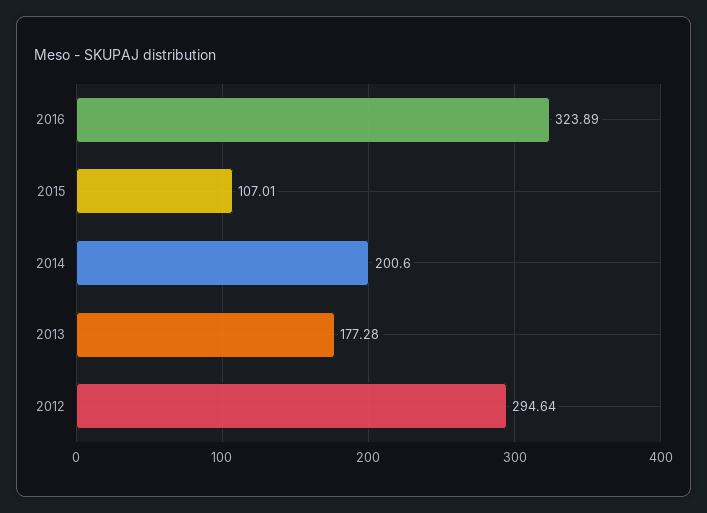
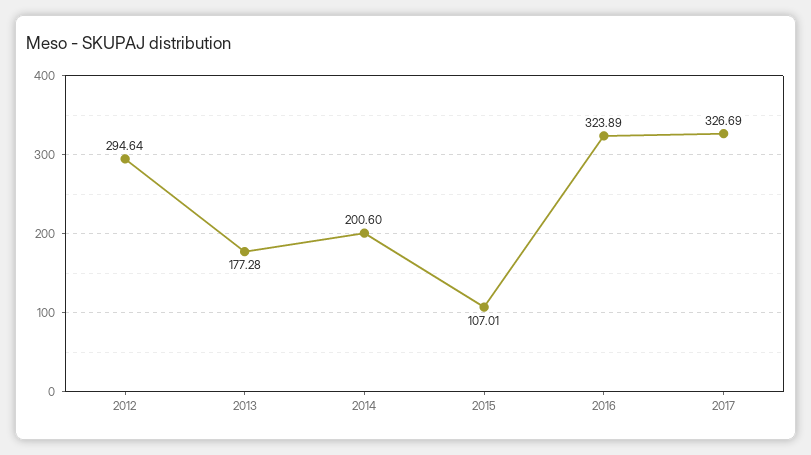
2017: none -> 326.69

